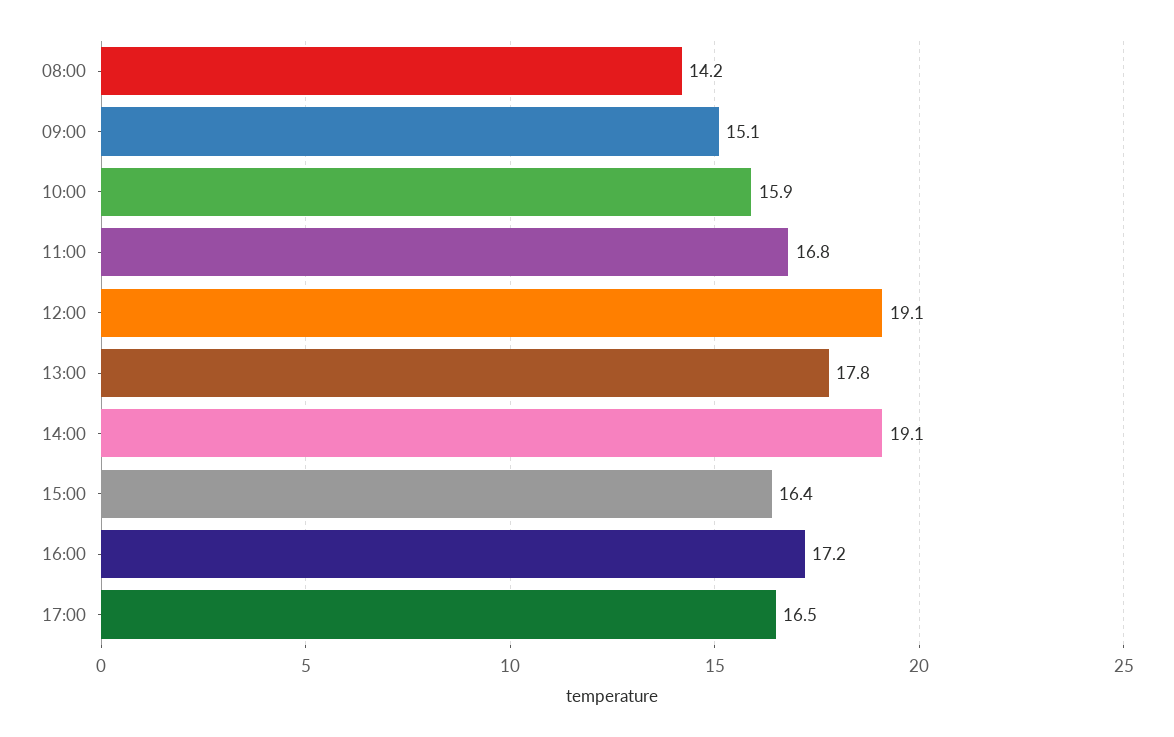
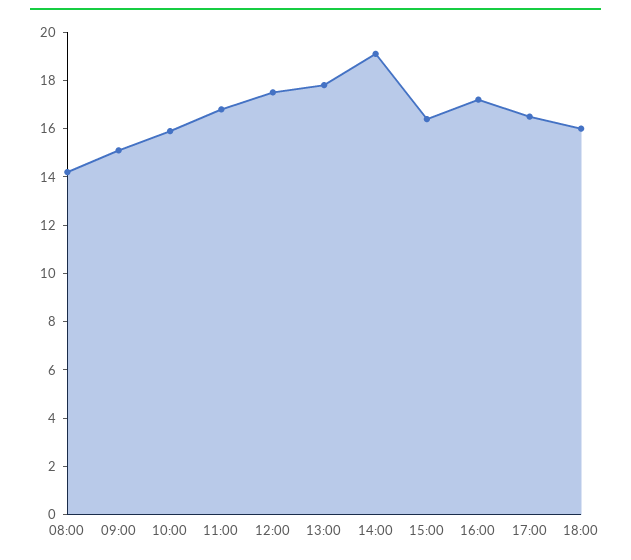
12:00: 19.1 -> 17.5
18:00: none -> 16

